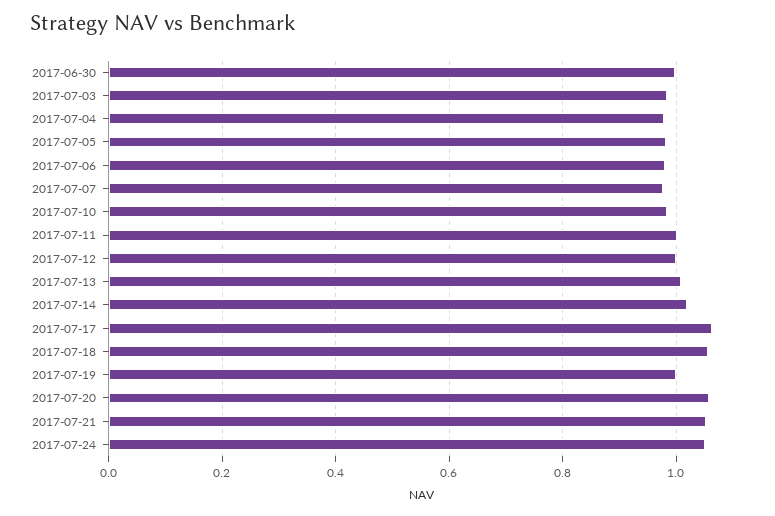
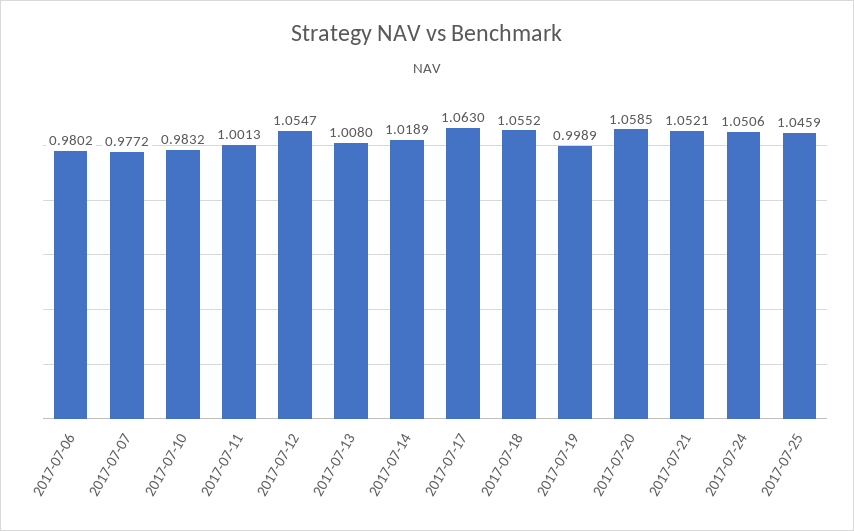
2017-06-30: 1 -> none
2017-07-03: 0.98 -> none
2017-07-04: 0.98 -> none
2017-07-05: 0.98 -> none
2017-07-12: 1 -> 1.0547
2017-07-25: none -> 1.0459

